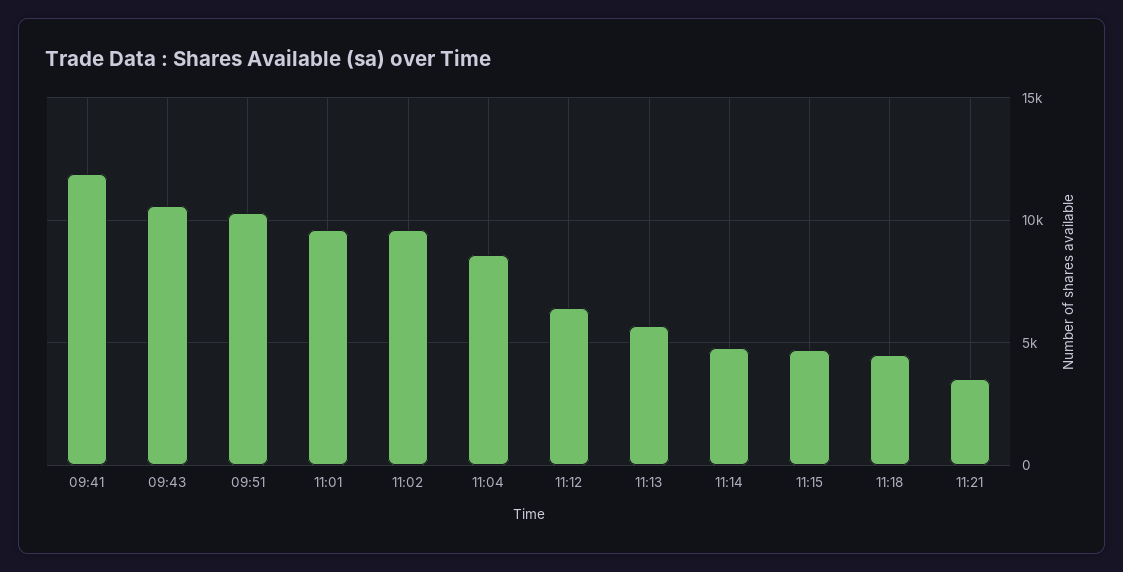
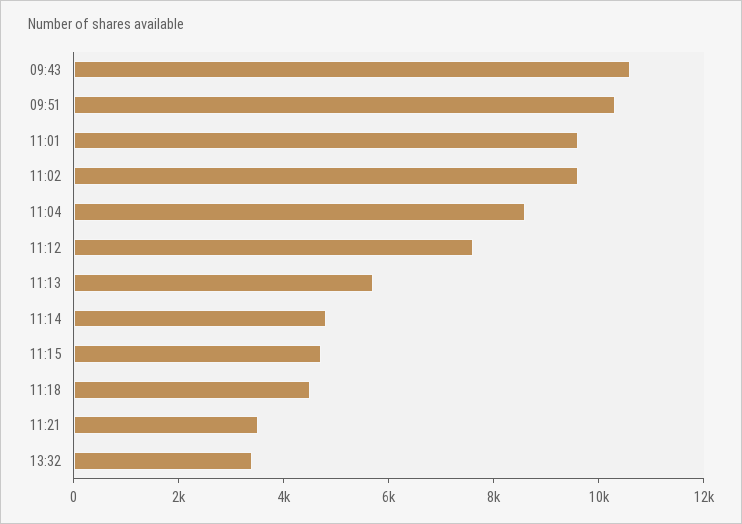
09:41: 12000 -> none
11:12: 6500 -> 7500
13:32: none -> 3500

